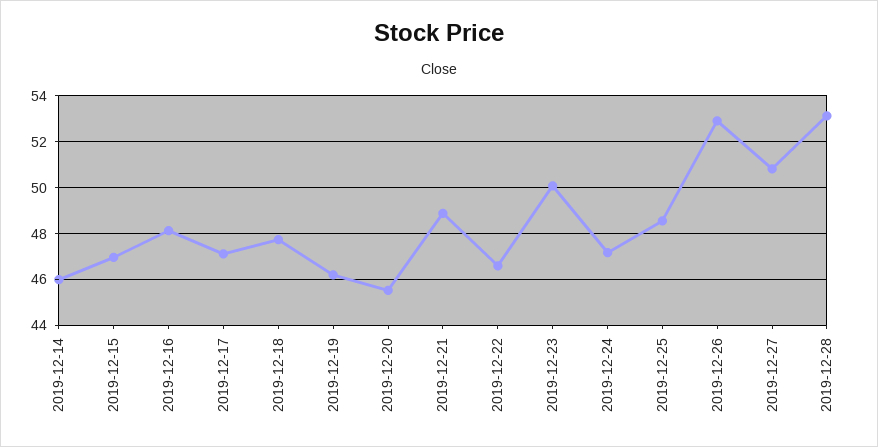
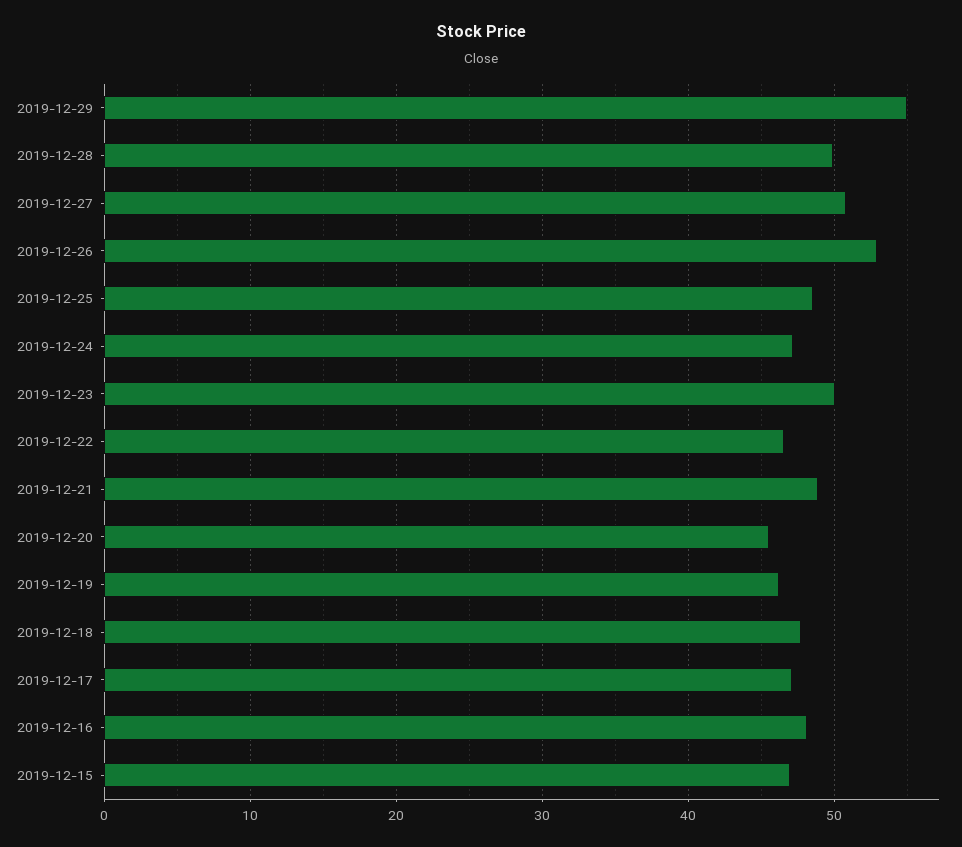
2019-12-14: 46 -> none
2019-12-28: 53 -> 50
2019-12-29: none -> 55

